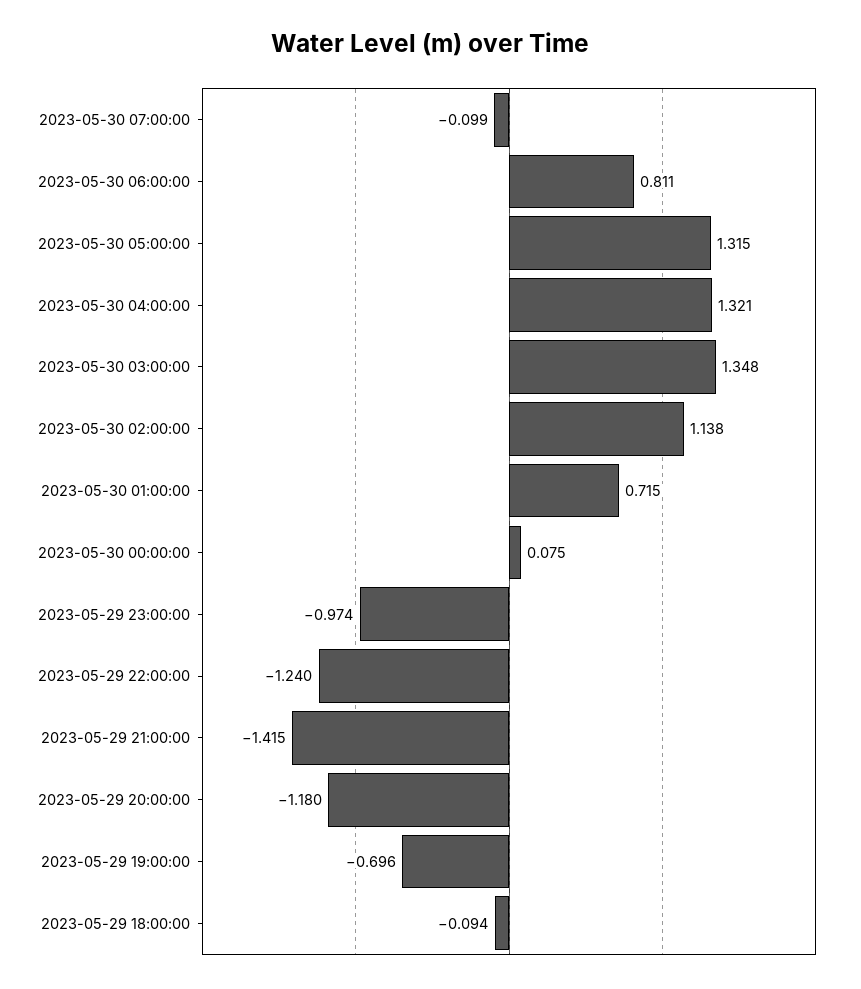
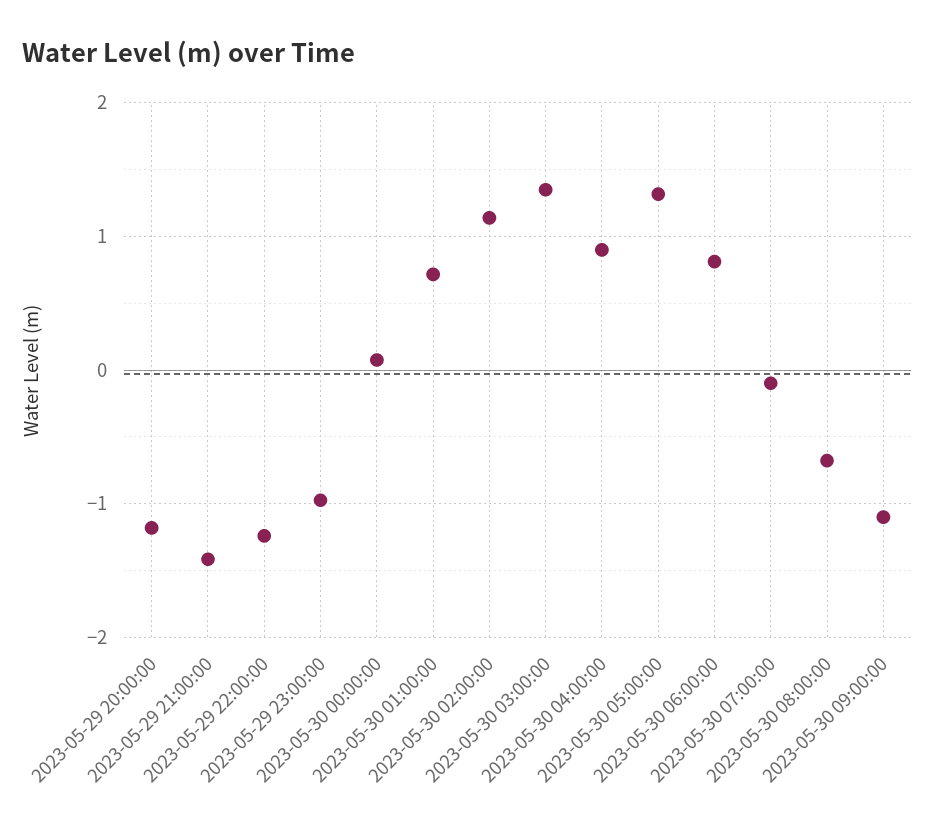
2023-05-30 04:00:00: 1.321 -> 0.9
2023-05-29 19:00:00: -0.696 -> none
2023-05-29 18:00:00: -0.094 -> none
2023-05-30 08:00:00: none -> -0.7
2023-05-30 09:00:00: none -> -1.1

